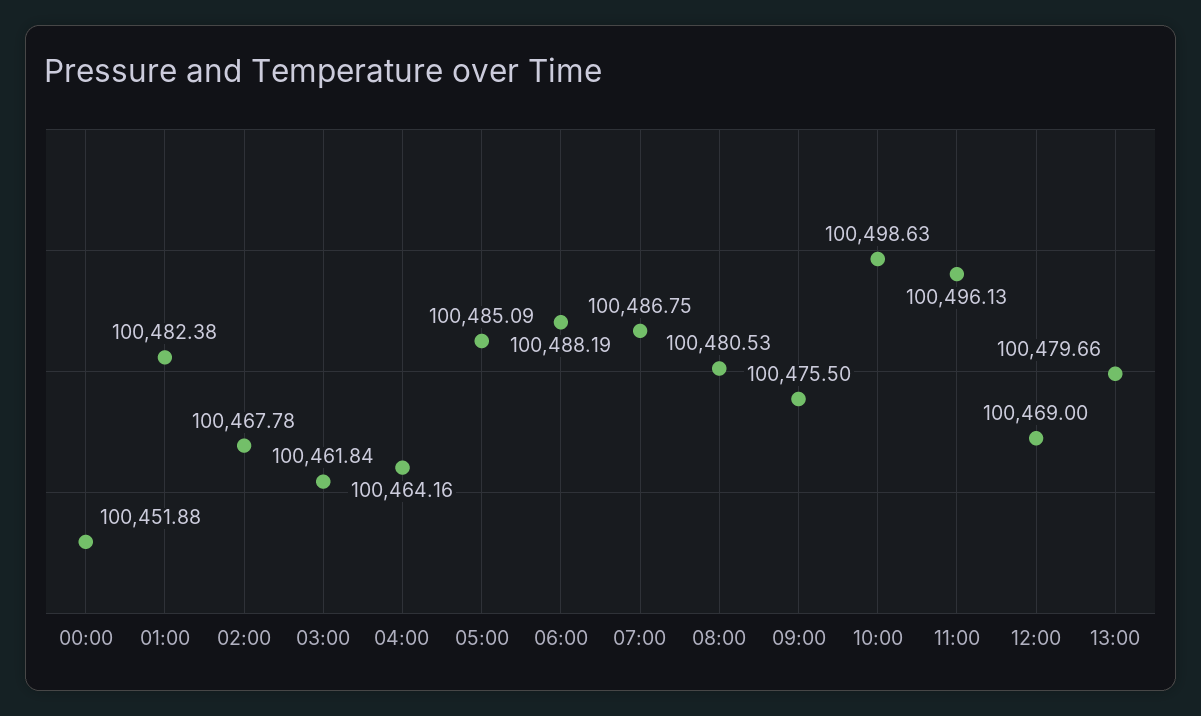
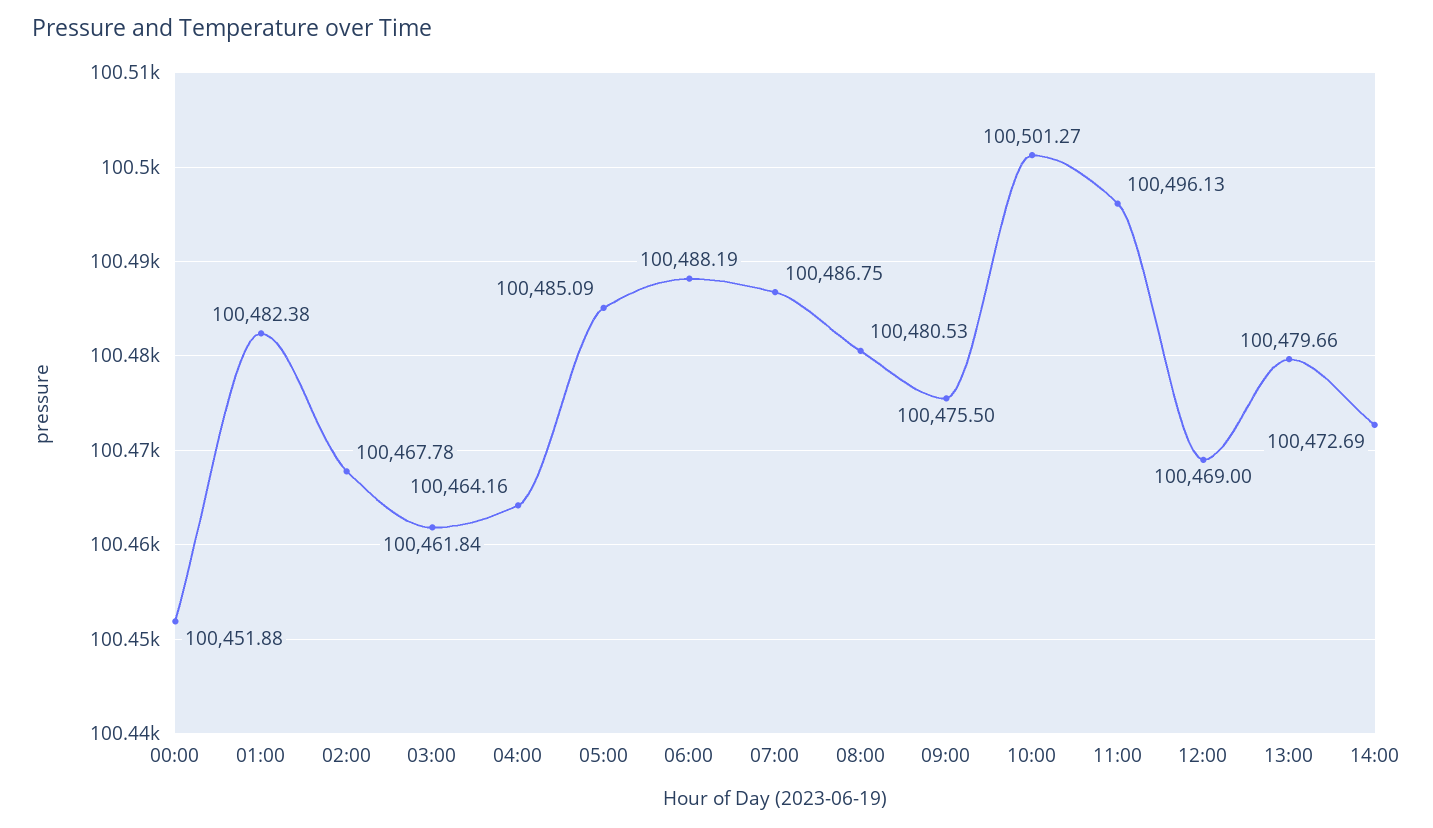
10:00: 100498.63 -> 100501.27
14:00: none -> 100472.69

